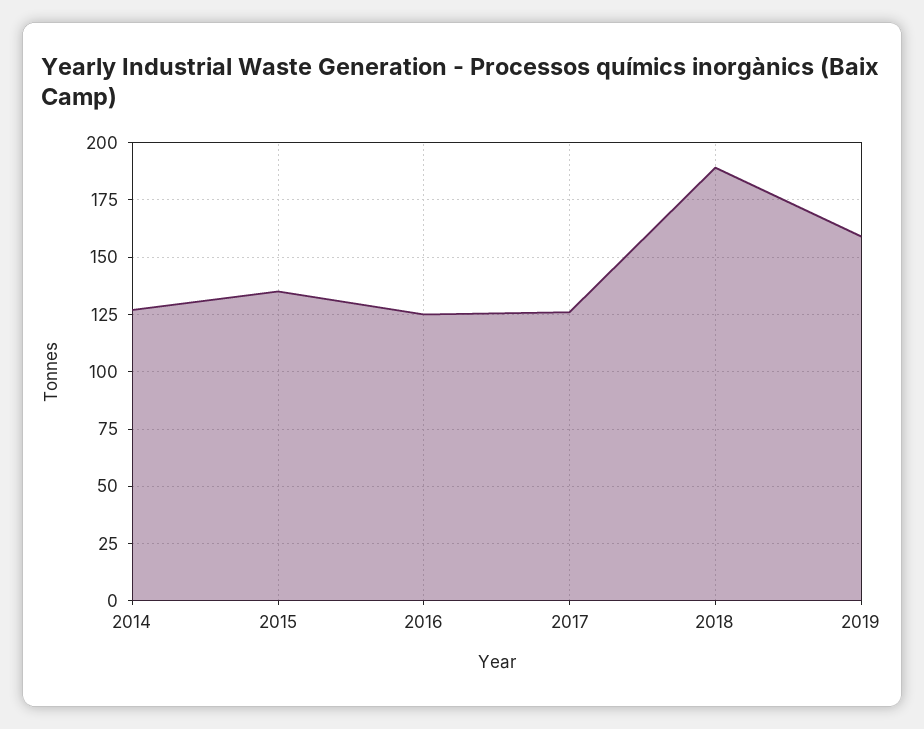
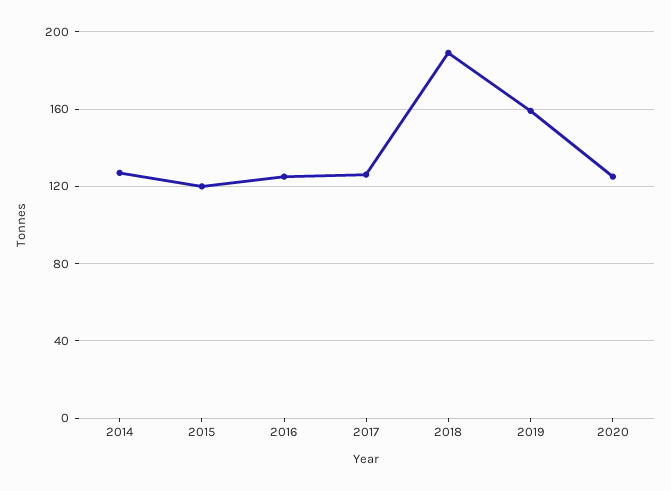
2015: 135 -> 120
2020: none -> 125

